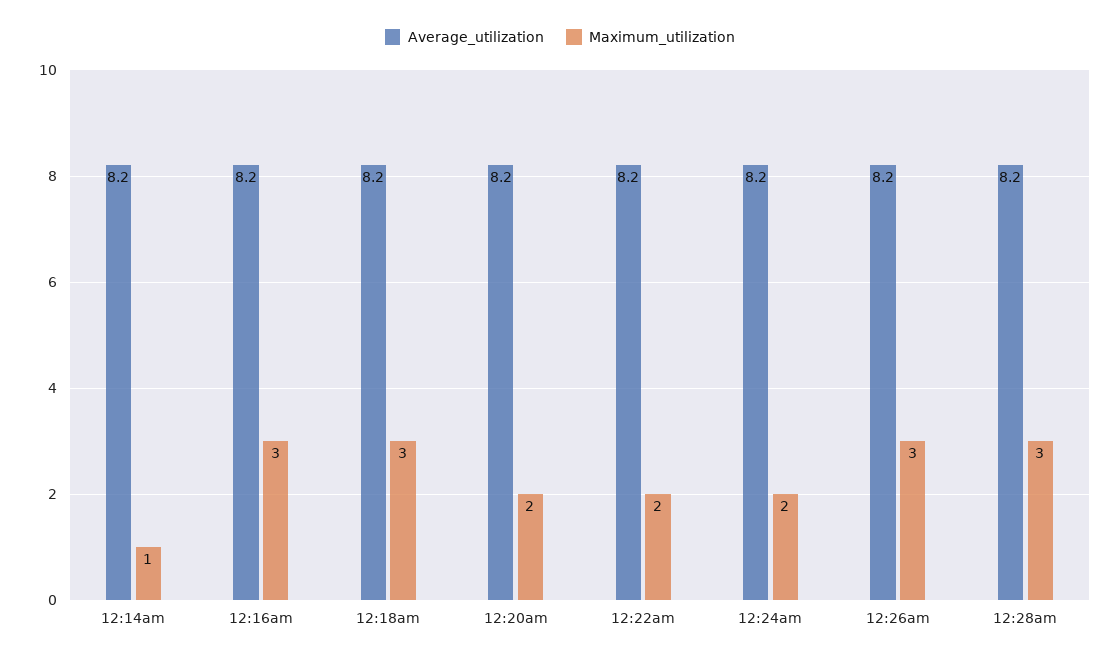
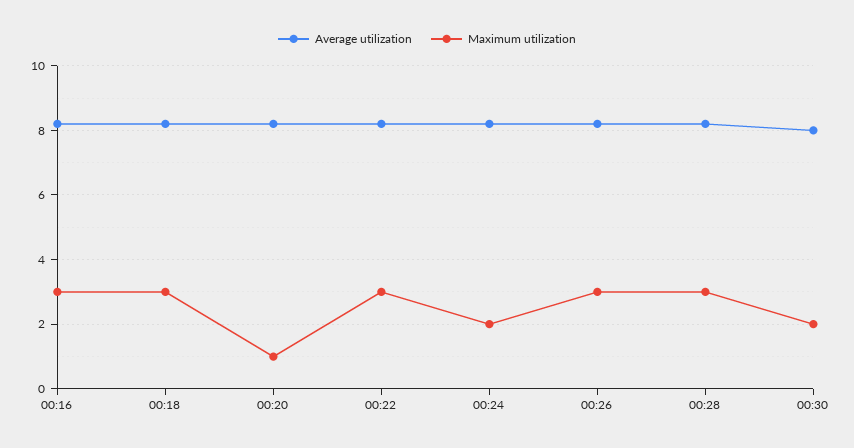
Average_utilization, 12:14am: 8.2 -> none
Maximum_utilization, 12:14am: 1 -> none
Maximum_utilization, 12:20am: 2 -> 1
Maximum_utilization, 12:22am: 2 -> 3
Average_utilization, 00:30: none -> 8
Maximum_utilization, 00:30: none -> 2

